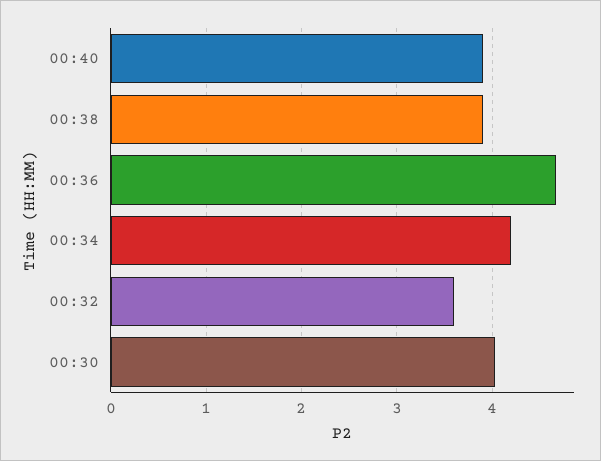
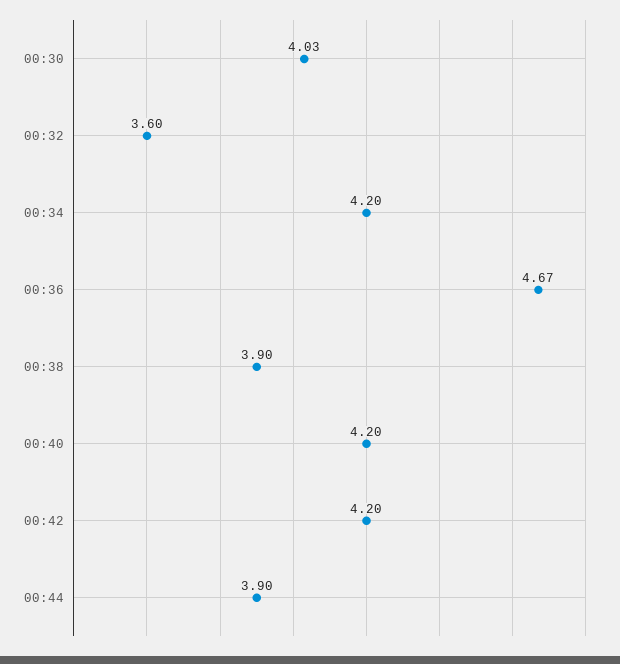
00:40: 3.9 -> 4.2
00:42: none -> 4.2
00:44: none -> 3.9

